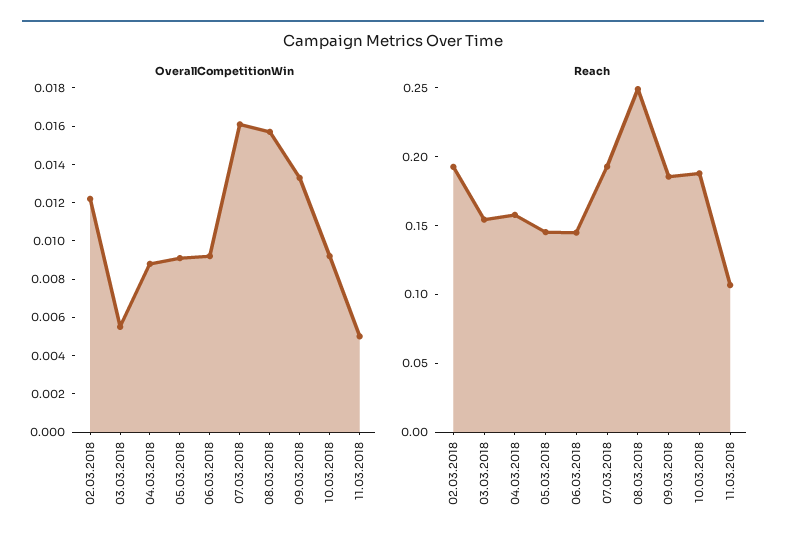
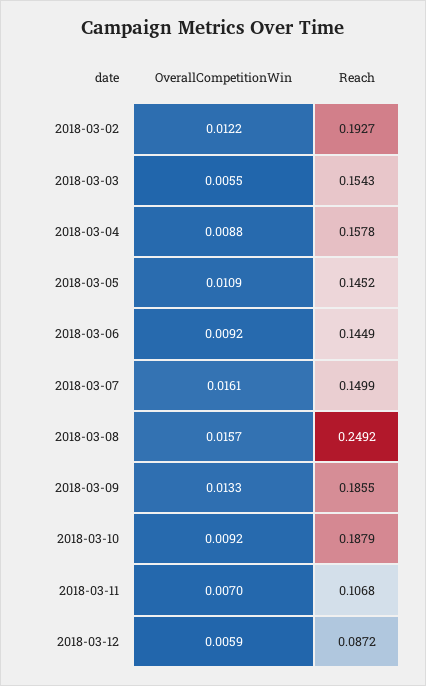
OverallCompetitionWin, 05.03.2018: 0.009 -> 0.0109
OverallCompetitionWin, 11.03.2018: 0.005 -> 0.007
Reach, 07.03.2018: 0.19 -> 0.1499
OverallCompetitionWin, 2018-03-12: none -> 0.0059
Reach, 2018-03-12: none -> 0.0872

